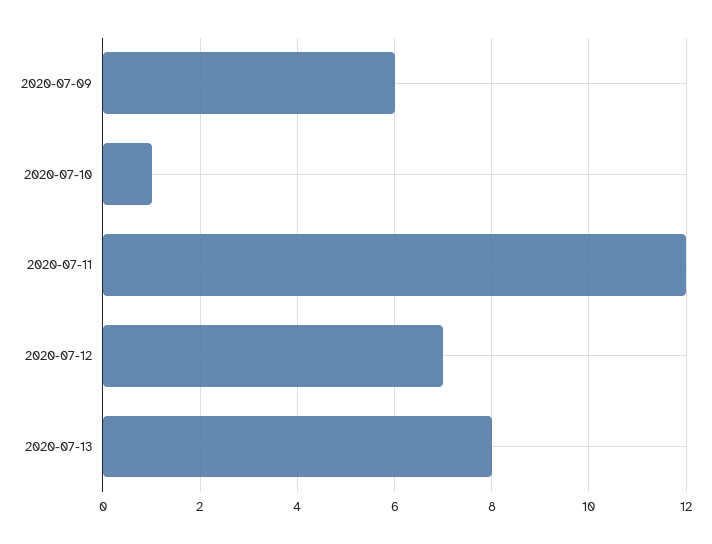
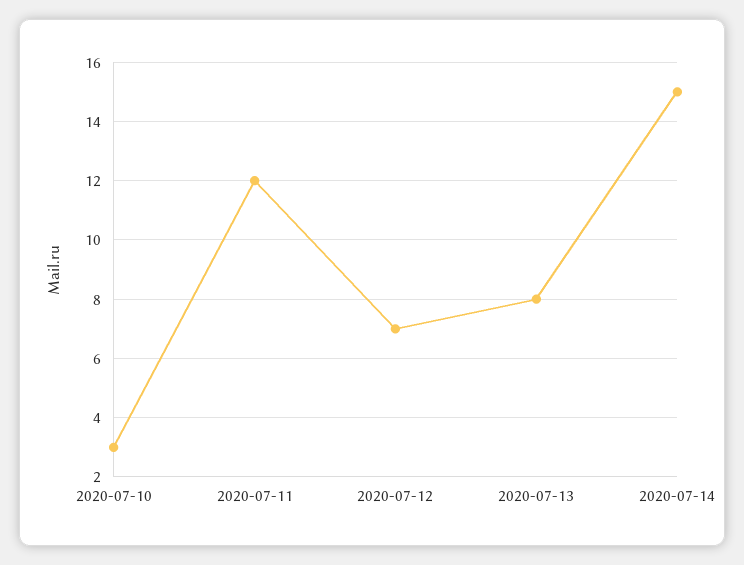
2020-07-09: 6 -> none
2020-07-10: 1 -> 3
2020-07-14: none -> 15

